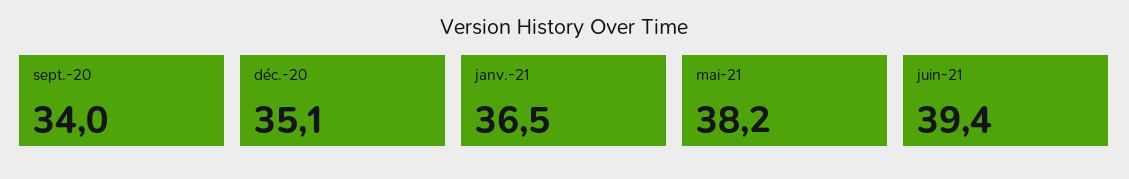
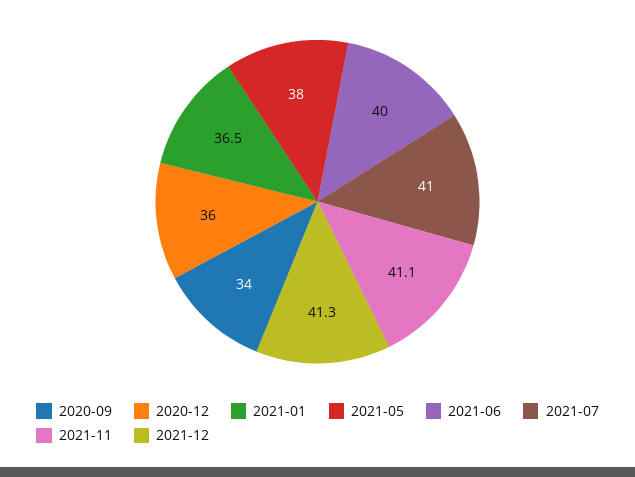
déc.-20: 35.1 -> 36
mai-21: 38.2 -> 38
juin-21: 39.4 -> 40
2021-07: none -> 41
2021-11: none -> 41.1
2021-12: none -> 41.3

